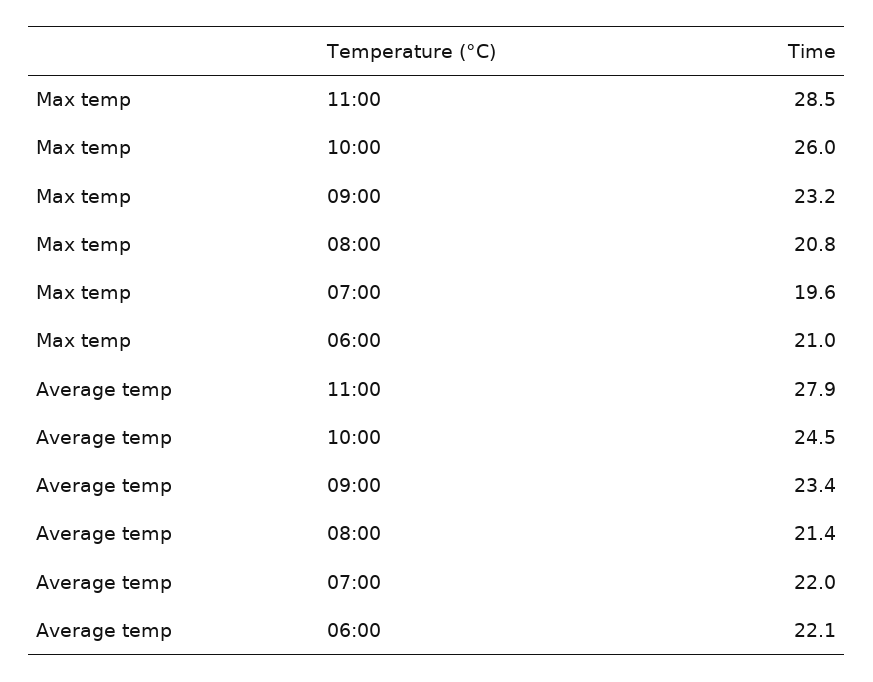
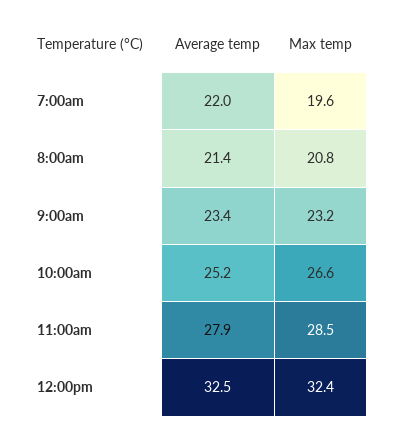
Max temp, 10:00: 26 -> 26.6
Max temp, 06:00: 21 -> none
Average temp, 10:00: 24.5 -> 25.2
Average temp, 06:00: 22.1 -> none
Average temp, 12:00pm: none -> 32.5
Max temp, 12:00pm: none -> 32.4

